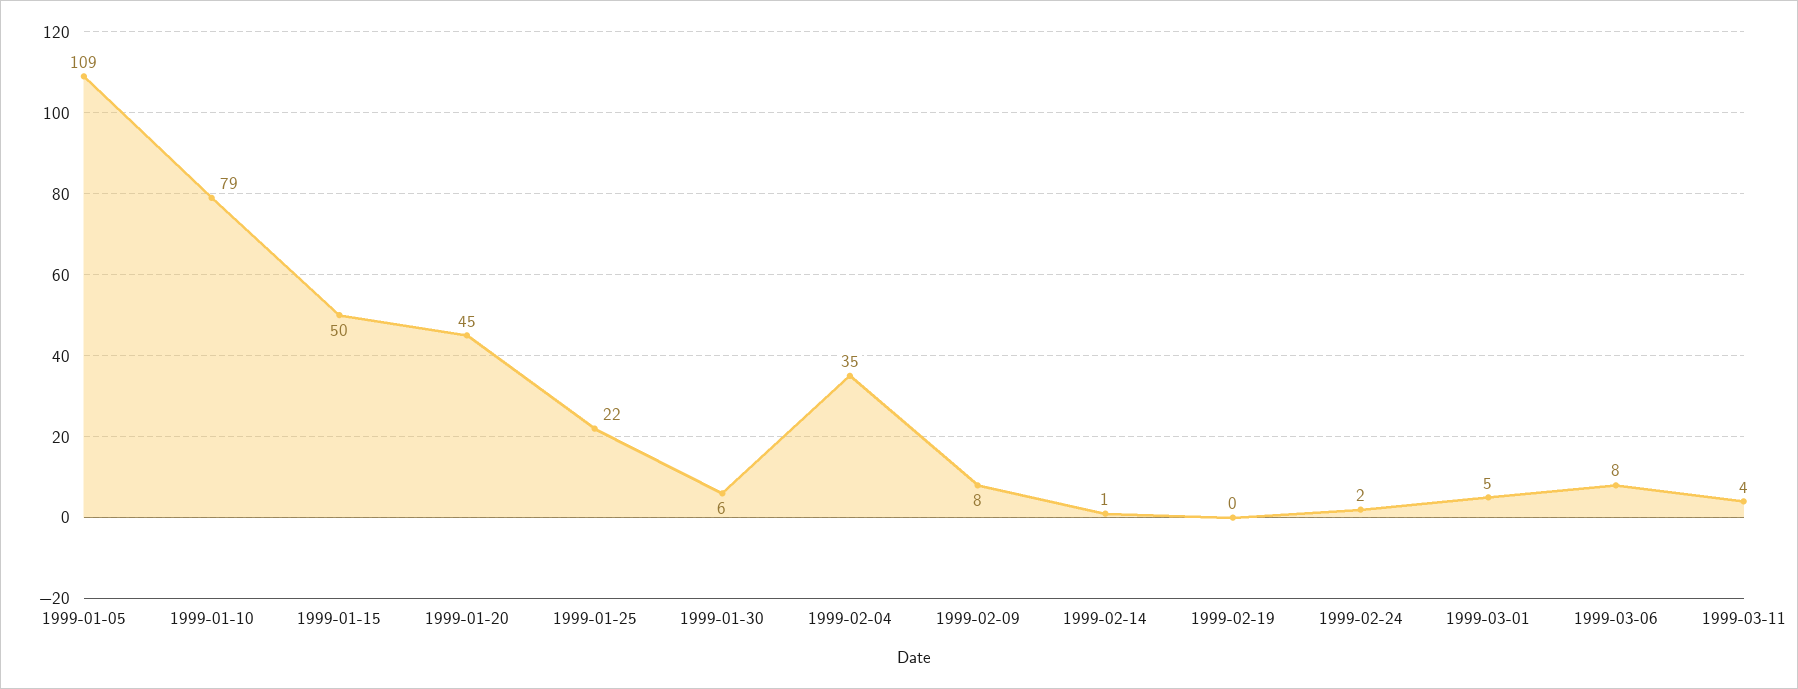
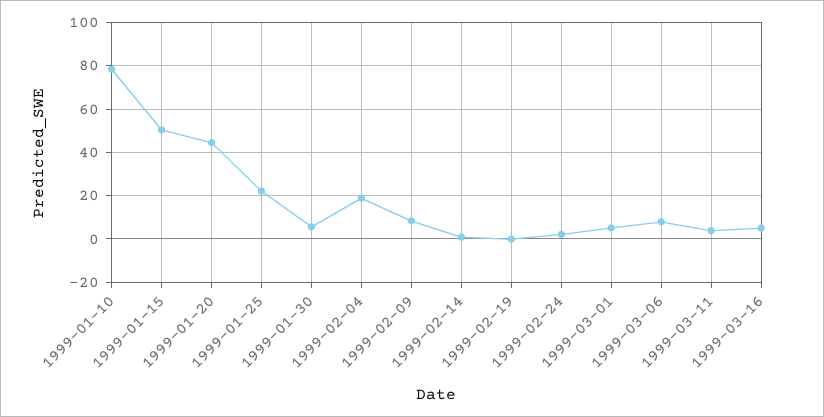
1999-01-05: 109 -> none
1999-02-04: 35 -> 20
1999-03-16: none -> 5

